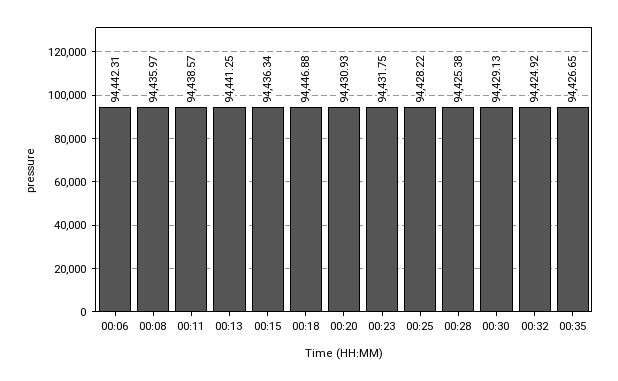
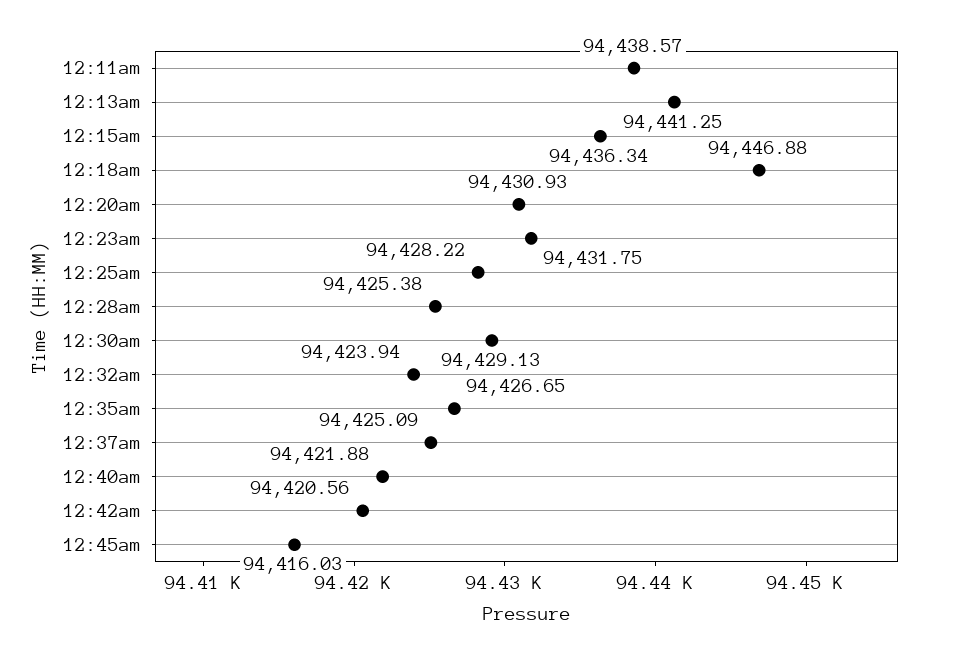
00:06: 94442.31 -> none
00:08: 94435.97 -> none
00:32: 94424.92 -> 94423.94
12:37am: none -> 94425.09
12:40am: none -> 94421.88
12:42am: none -> 94420.56
12:45am: none -> 94416.03

